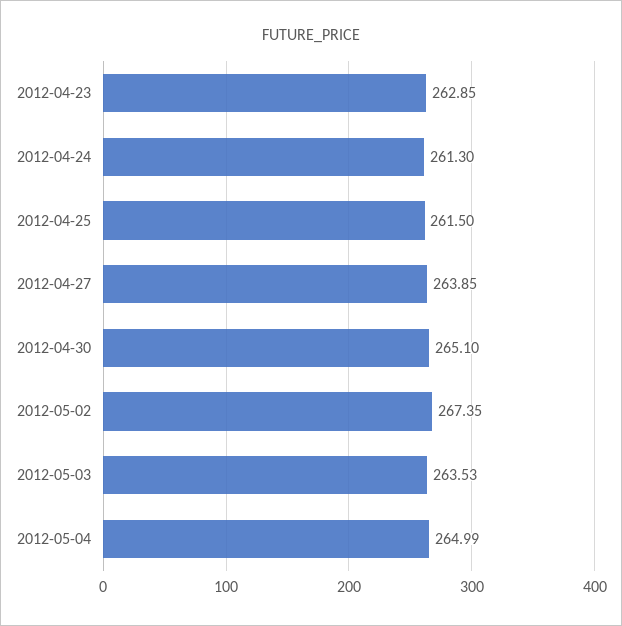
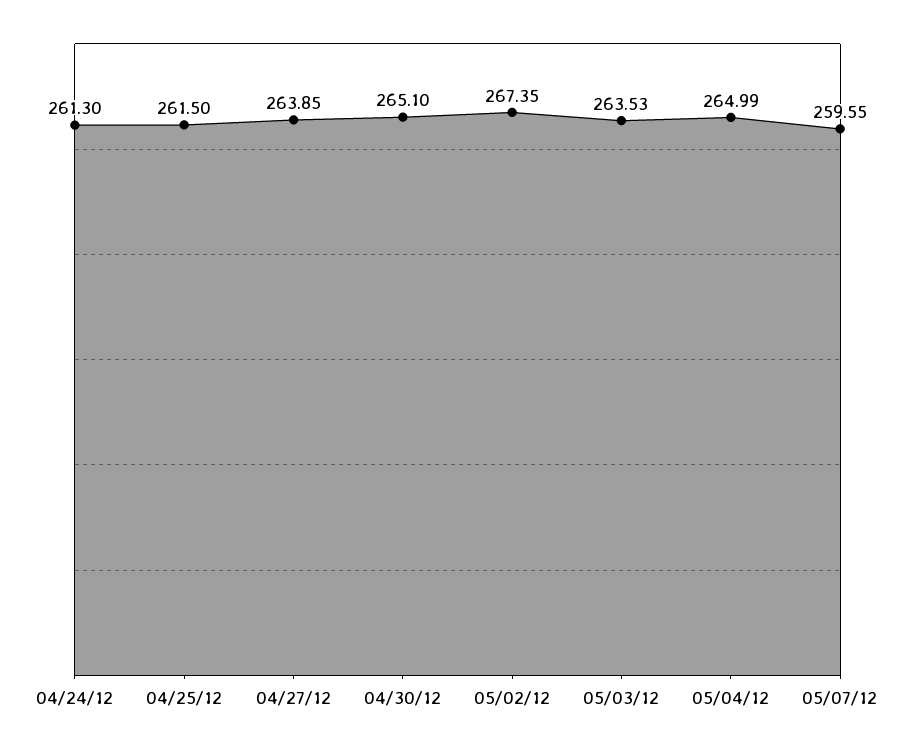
2012-04-23: 262.85 -> none
05/07/12: none -> 259.55

